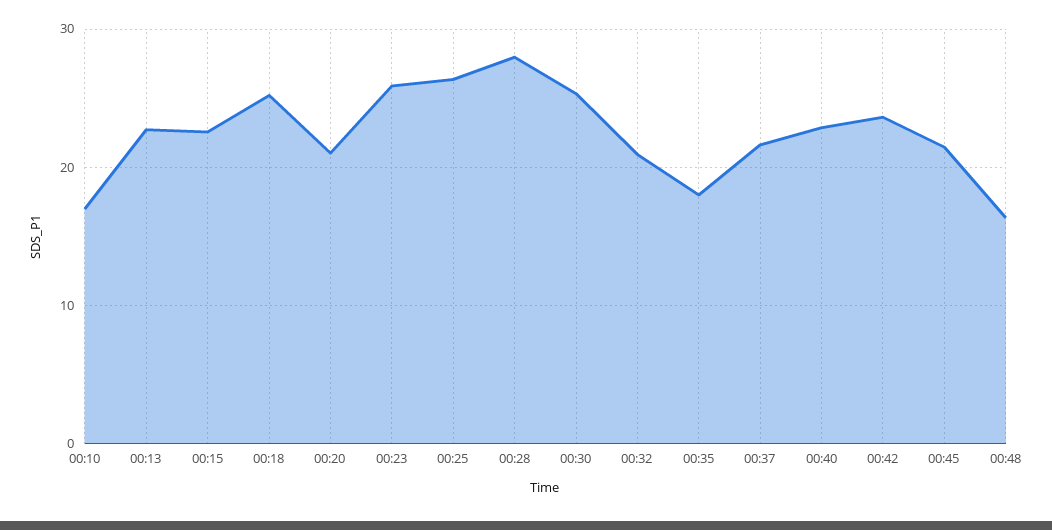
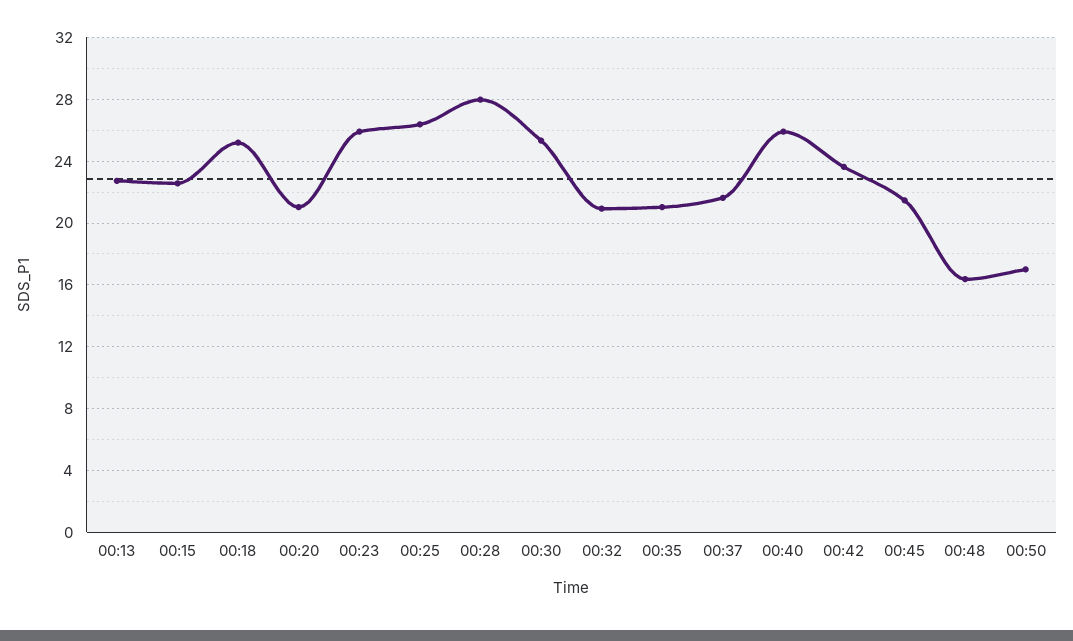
00:10: 17 -> none
00:35: 18 -> 21
00:40: 23 -> 26
00:50: none -> 17

